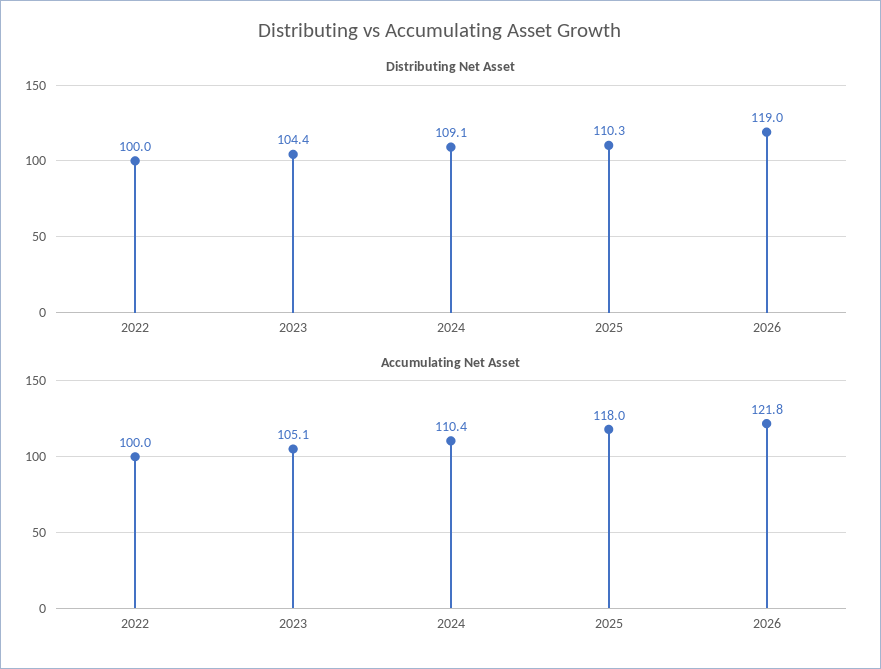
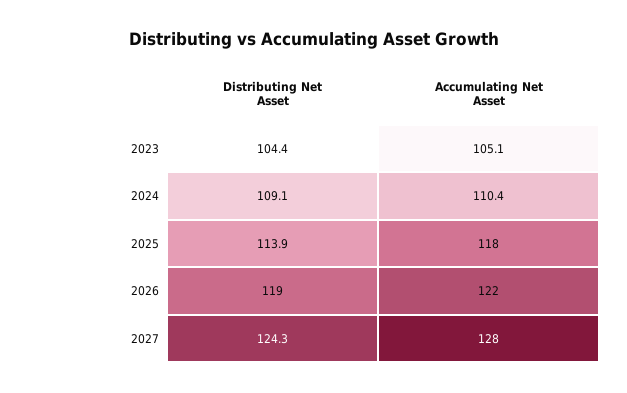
Distributing Net Asset, 2022: 100 -> none
Distributing Net Asset, 2025: 110.3 -> 113.9
Accumulating Net Asset, 2022: 100 -> none
Accumulating Net Asset, 2026: 121.8 -> 122
Distributing Net Asset, 2027: none -> 124.3
Accumulating Net Asset, 2027: none -> 128

